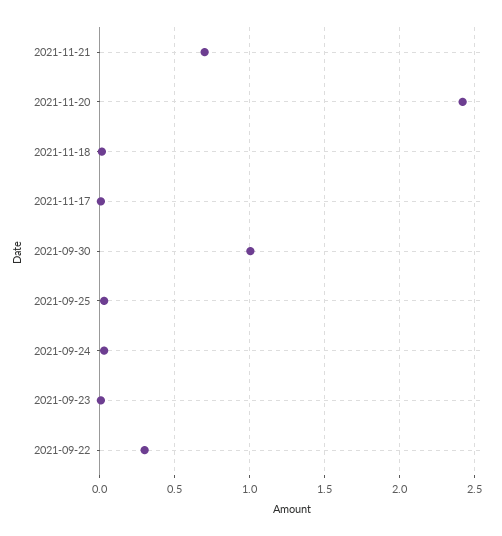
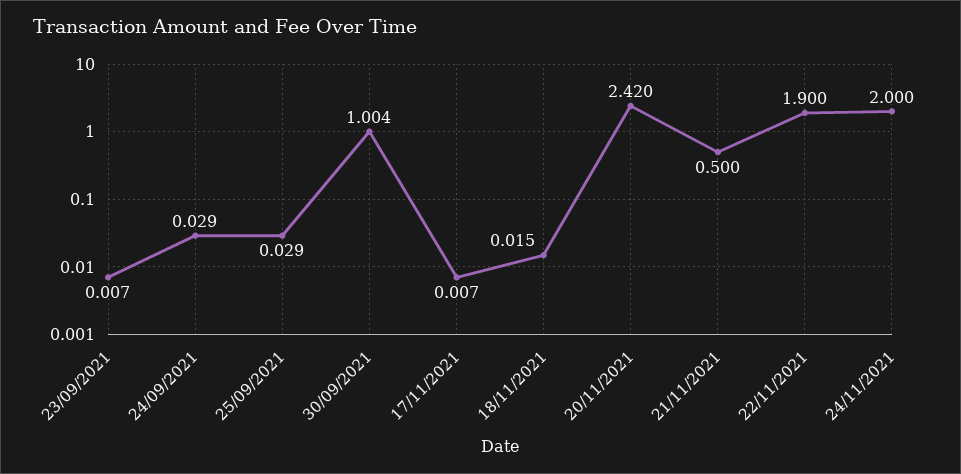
2021-11-21: 0.7 -> 0.5
2021-09-22: 0.3 -> none
22/11/2021: none -> 1.9
24/11/2021: none -> 2

